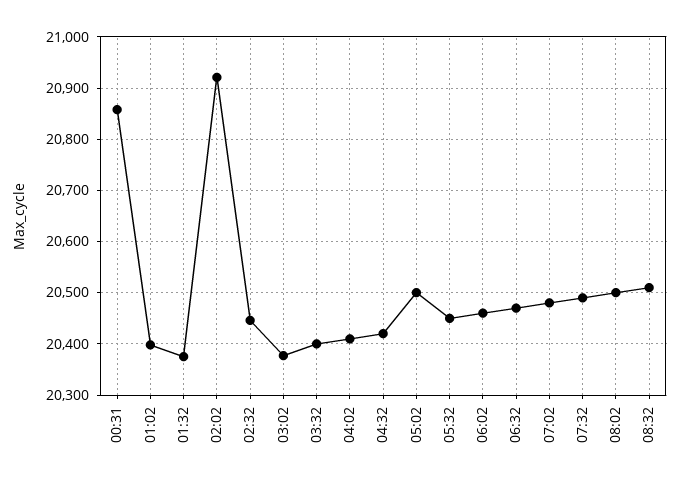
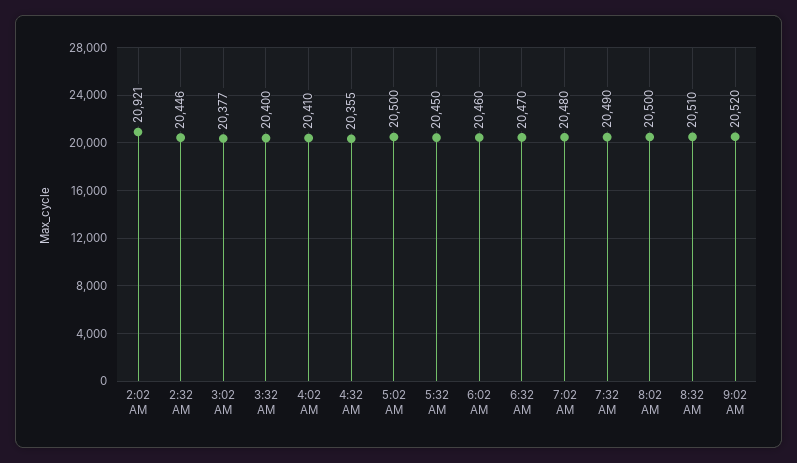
00:31: 20860 -> none
01:02: 20400 -> none
01:32: 20380 -> none
04:32: 20420 -> 20355
9:02 AM: none -> 20520

